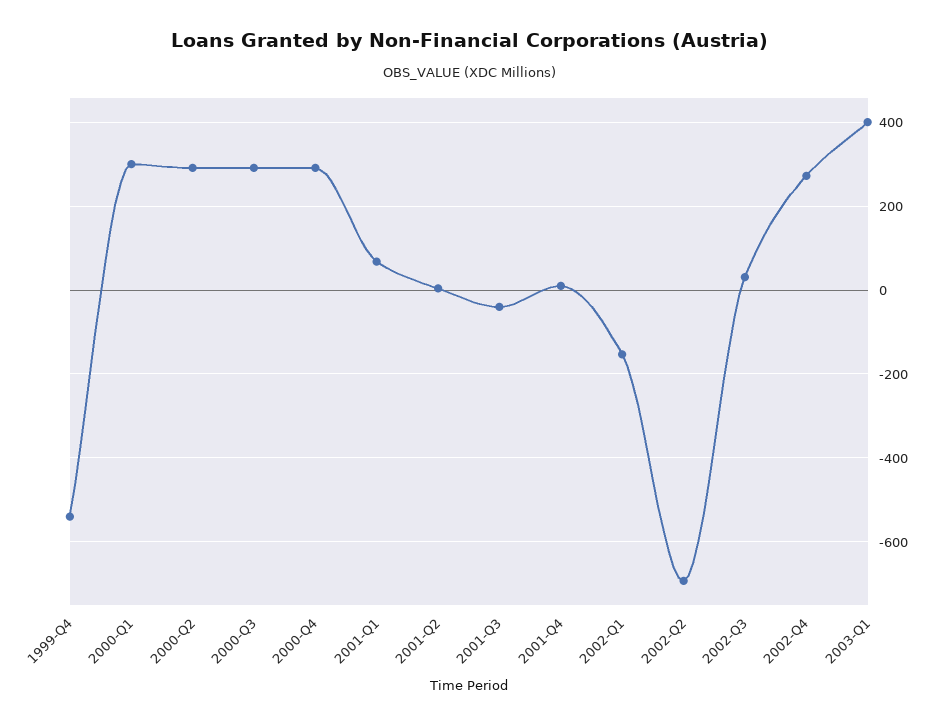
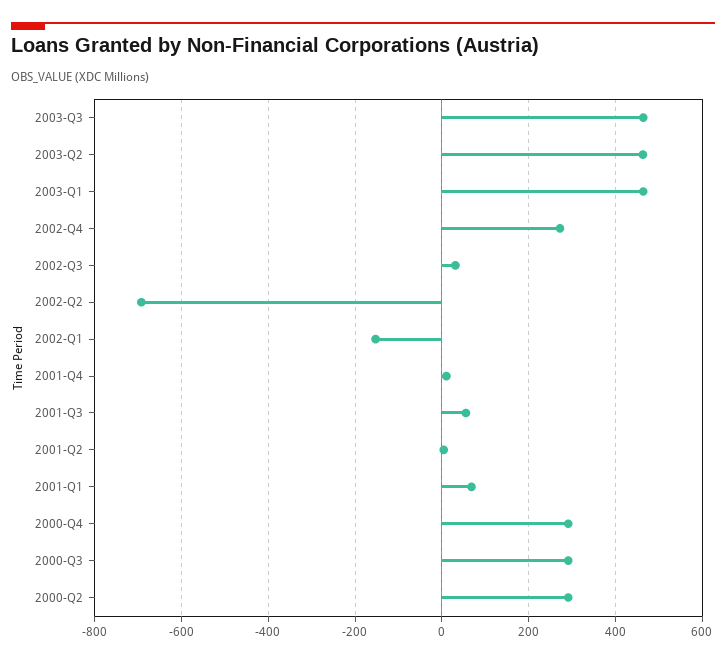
1999-Q4: -540 -> none
2000-Q1: 300 -> none
2001-Q3: -40 -> 60
2003-Q1: 400 -> 460
2003-Q3: none -> 460
2003-Q2: none -> 460

